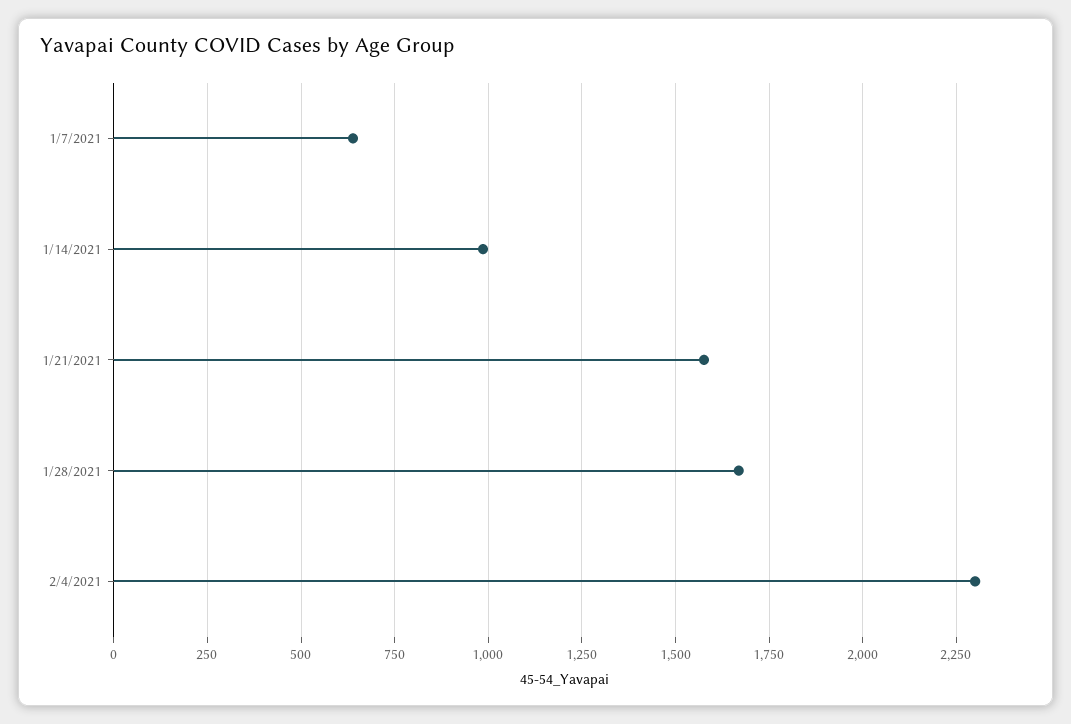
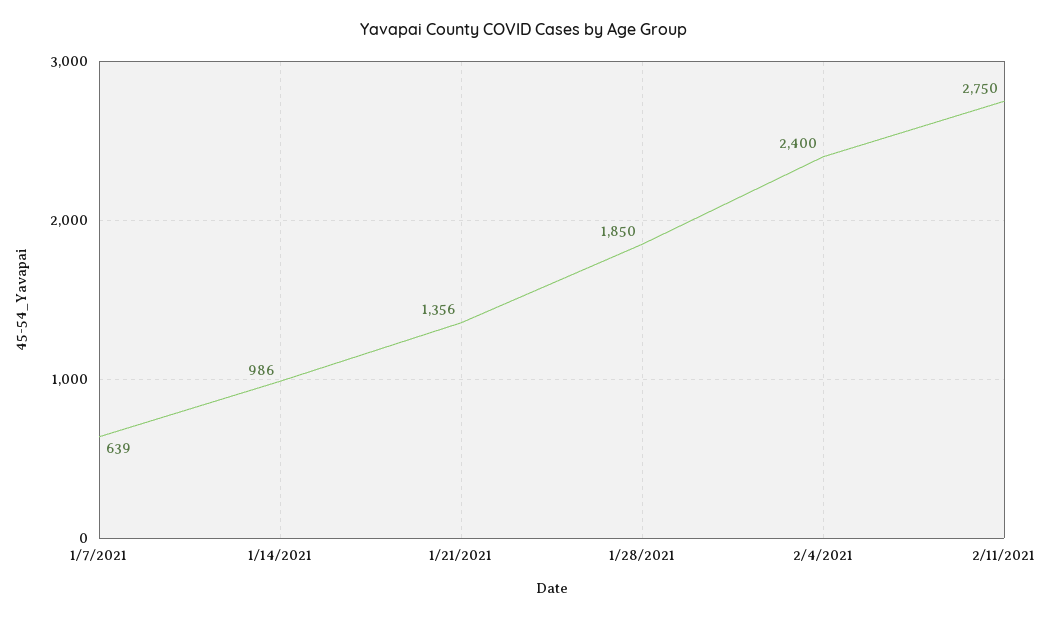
1/21/2021: 1575 -> 1356
1/28/2021: 1675 -> 1850
2/4/2021: 2300 -> 2400
2/11/2021: none -> 2750

